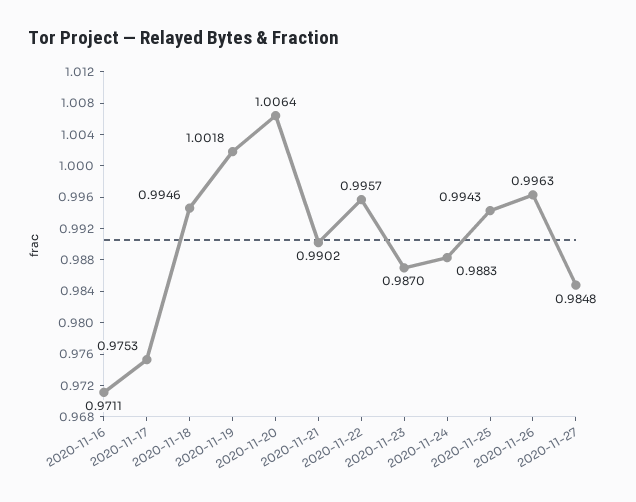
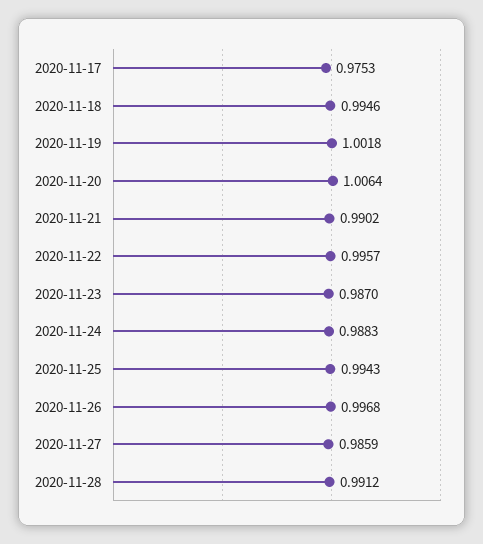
2020-11-16: 0.9711 -> none
2020-11-26: 0.9963 -> 0.9968
2020-11-27: 0.9848 -> 0.9859
2020-11-28: none -> 0.9912

